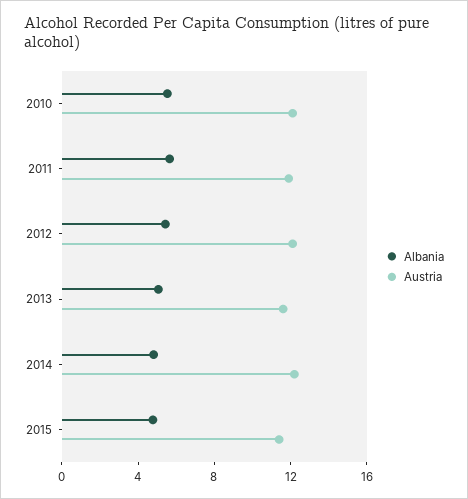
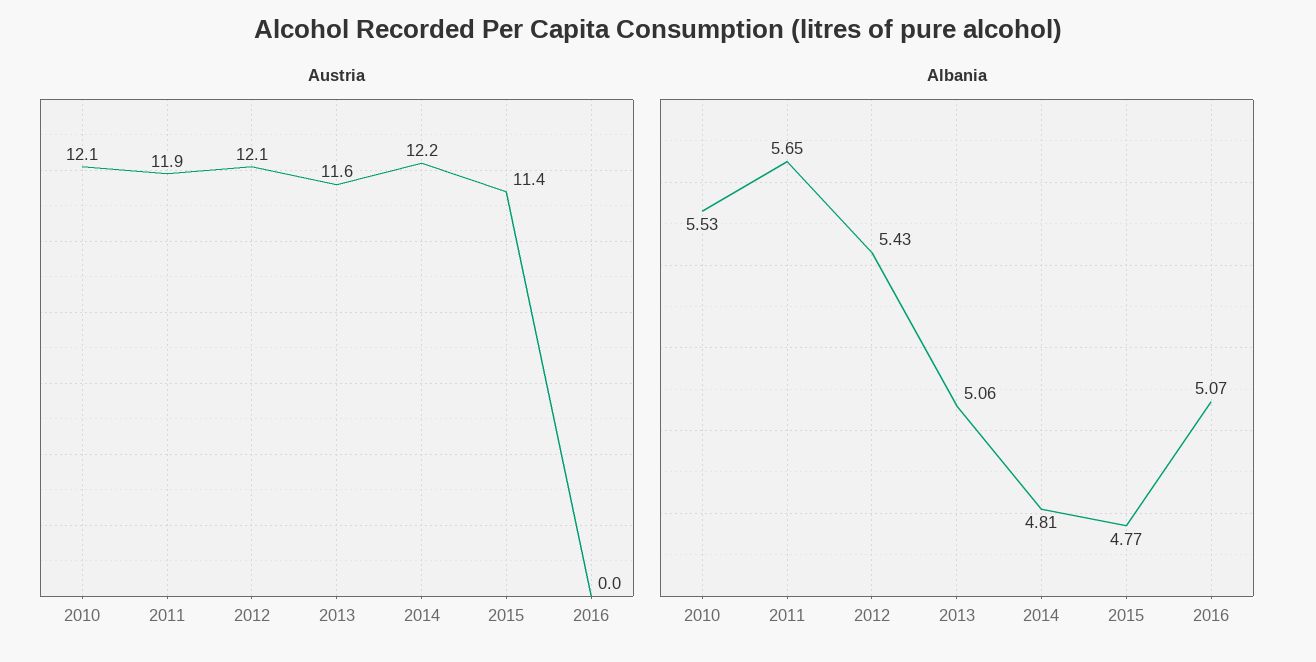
Austria, 2016: none -> 0
Albania, 2016: none -> 5.07

